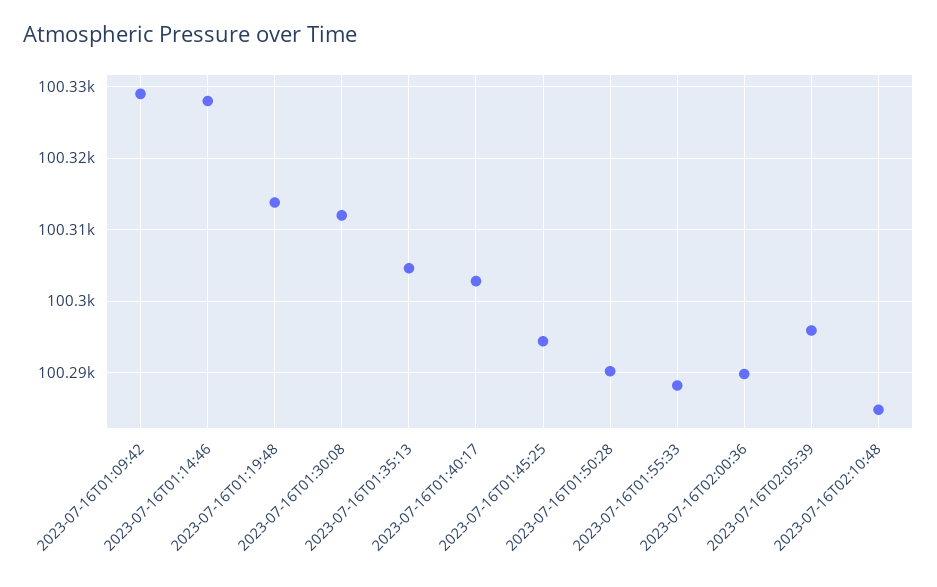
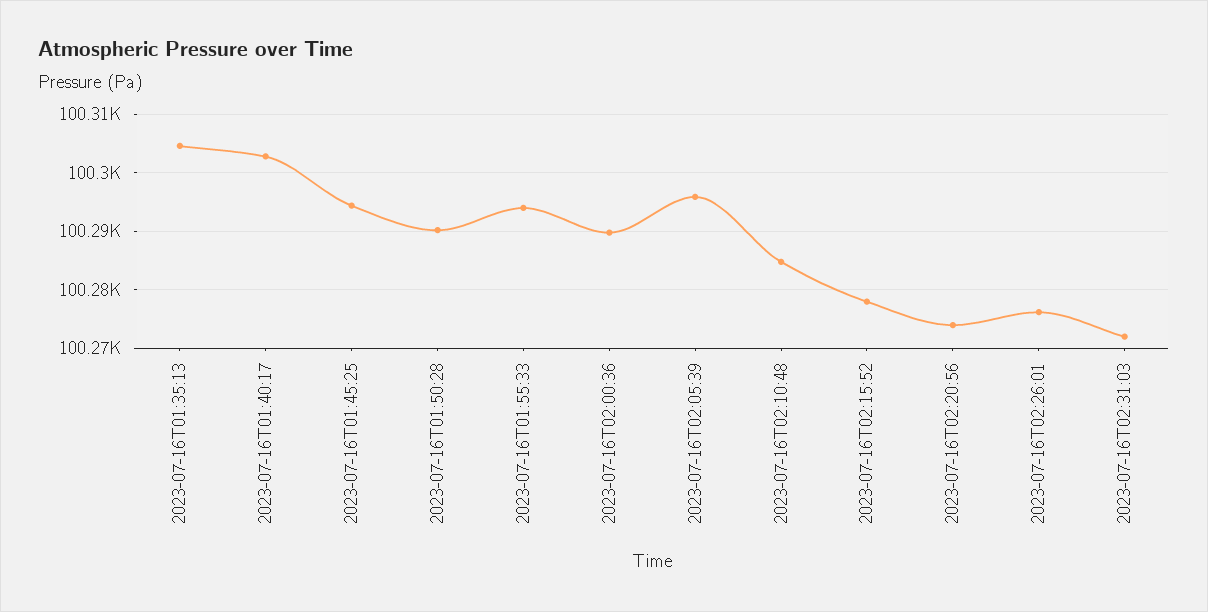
2023-07-16T01:09:42: 100329 -> none
2023-07-16T01:14:46: 100328 -> none
2023-07-16T01:19:48: 100314 -> none
2023-07-16T01:30:08: 100312 -> none
2023-07-16T01:55:33: 100288 -> 100294
2023-07-16T02:15:52: none -> 100278
2023-07-16T02:20:56: none -> 100274
2023-07-16T02:26:01: none -> 100276
2023-07-16T02:31:03: none -> 100272

